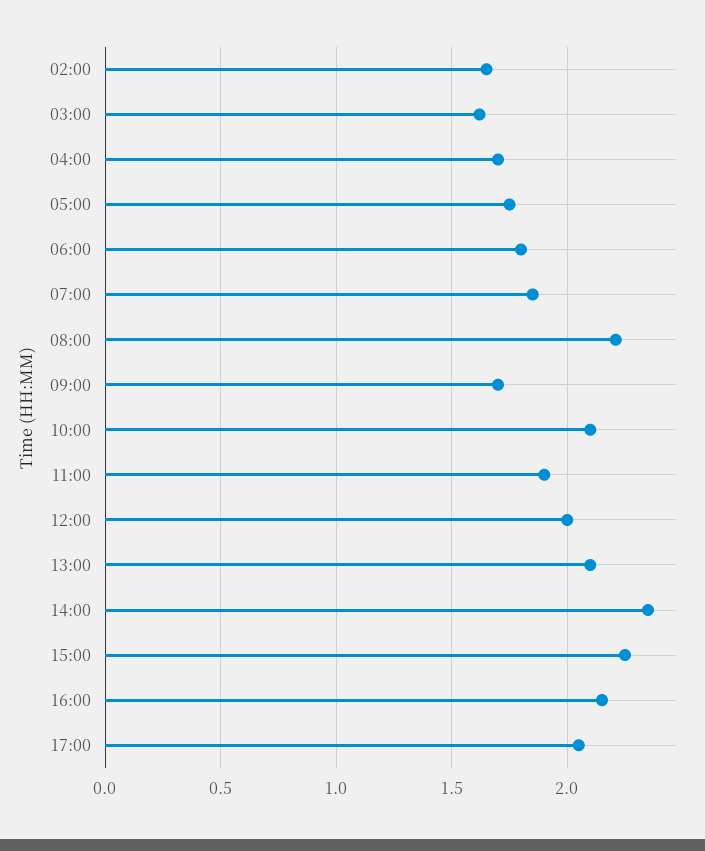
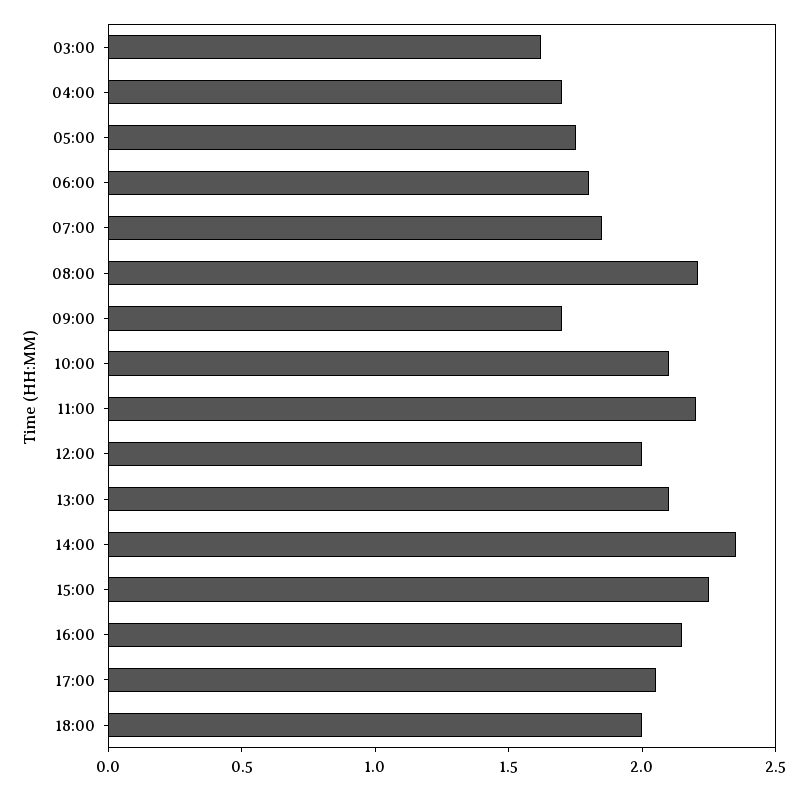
02:00: 1.65 -> none
11:00: 1.9 -> 2.2
18:00: none -> 2

